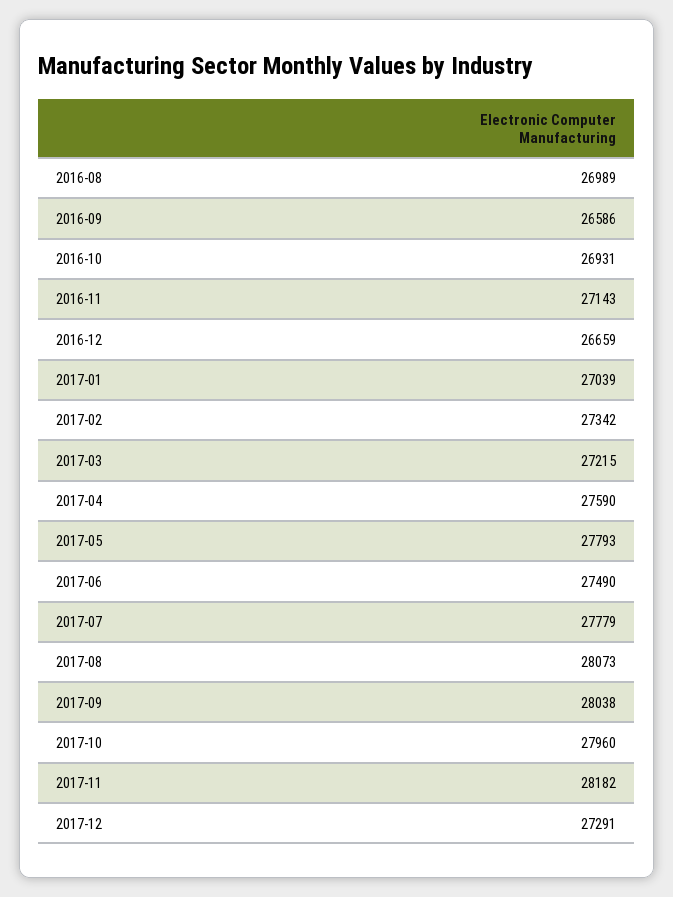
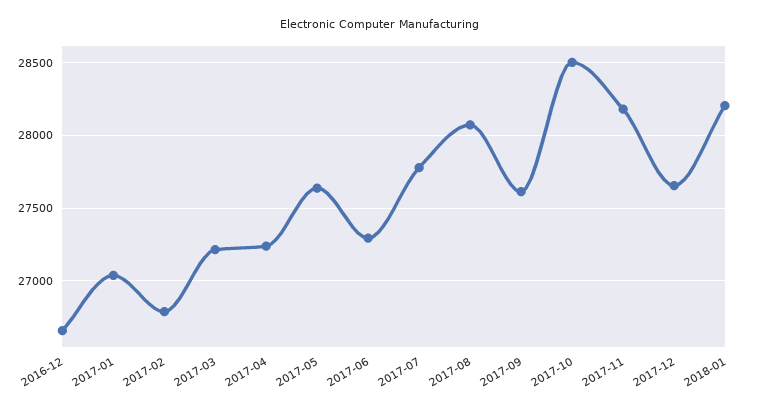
2016-08: 26989 -> none
2016-09: 26586 -> none
2016-10: 26931 -> none
2016-11: 27143 -> none
2017-02: 27342 -> 26800
2017-04: 27590 -> 27250
2017-05: 27793 -> 27650
2017-06: 27490 -> 27300
2017-09: 28038 -> 27600
2017-10: 27960 -> 28500
2017-12: 27291 -> 27650
2018-01: none -> 28200

